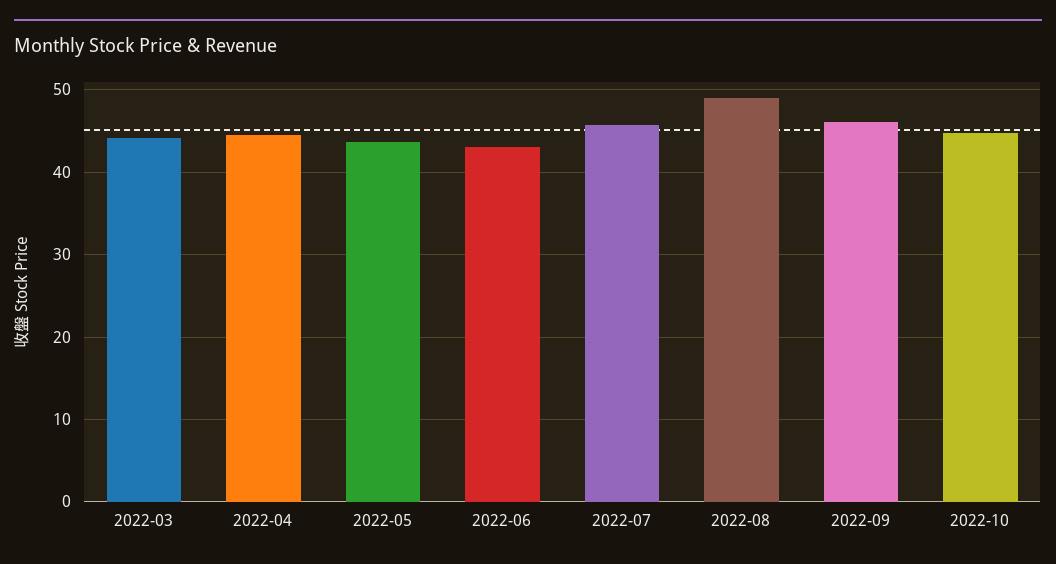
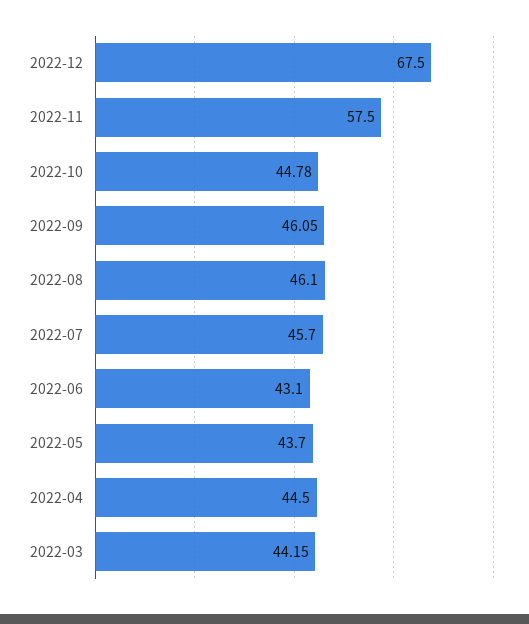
2022-08: 49 -> 46.1
2022-12: none -> 67.5
2022-11: none -> 57.5

